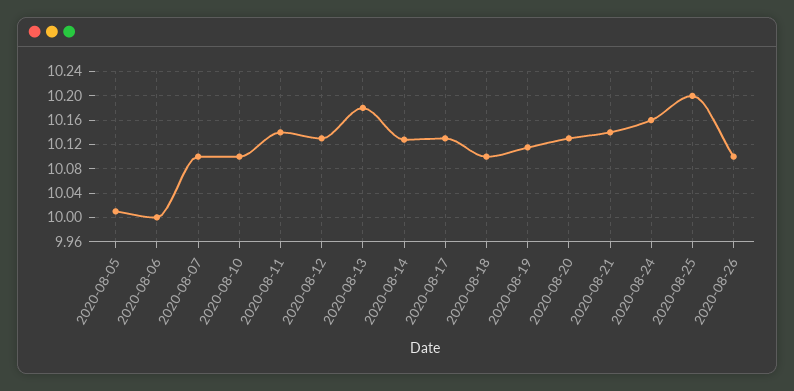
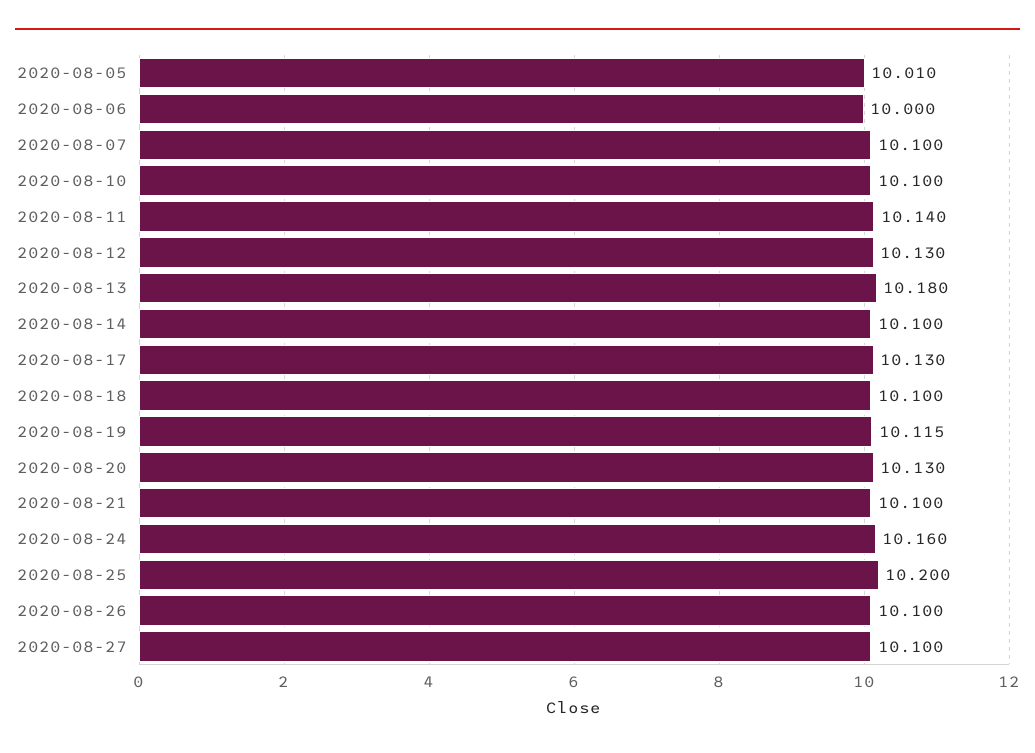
2020-08-14: 10.13 -> 10.1
2020-08-21: 10.14 -> 10.1
2020-08-27: none -> 10.1

